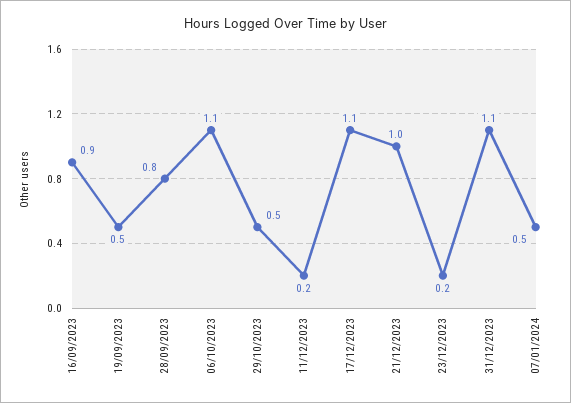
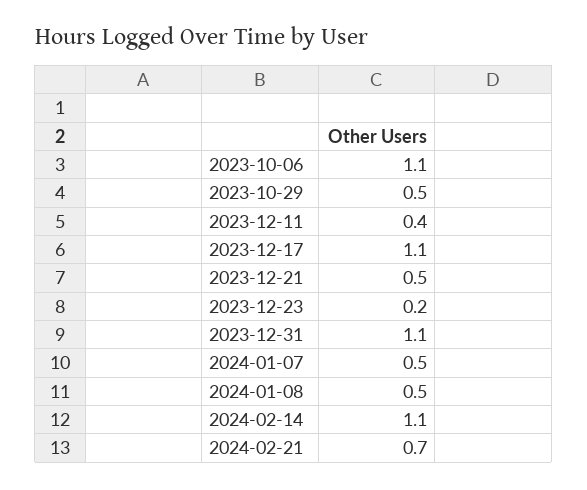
16/09/2023: 0.9 -> none
19/09/2023: 0.5 -> none
28/09/2023: 0.8 -> none
11/12/2023: 0.2 -> 0.4
21/12/2023: 1 -> 0.5
2024-01-08: none -> 0.5
2024-02-14: none -> 1.1
2024-02-21: none -> 0.7

